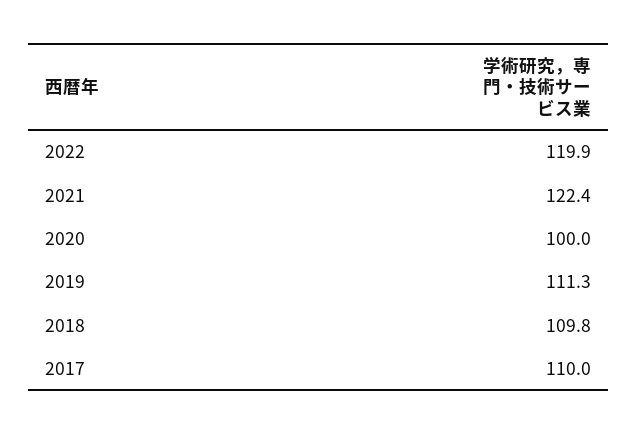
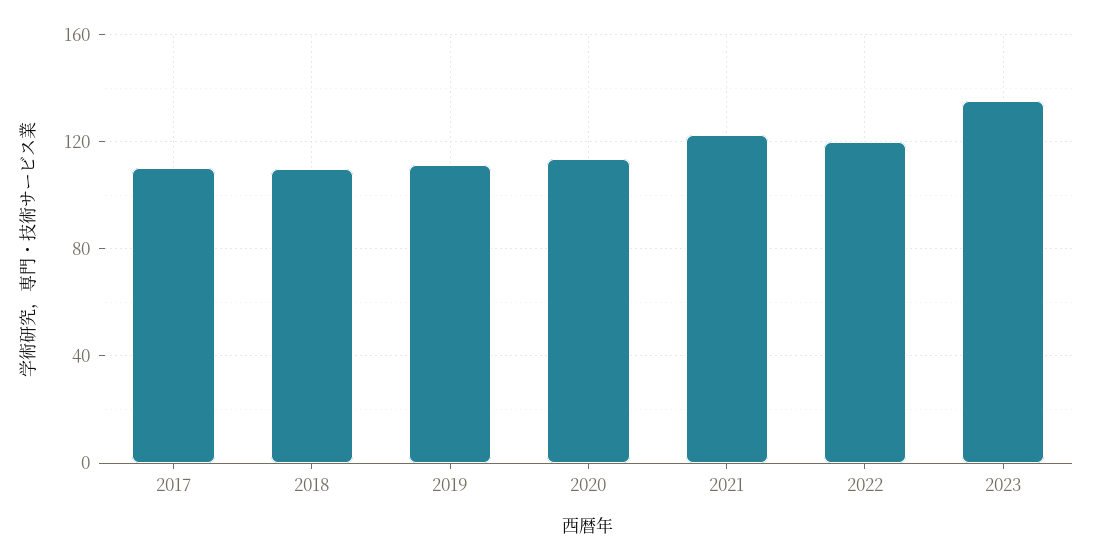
2020: 100 -> 115
2023: none -> 135

